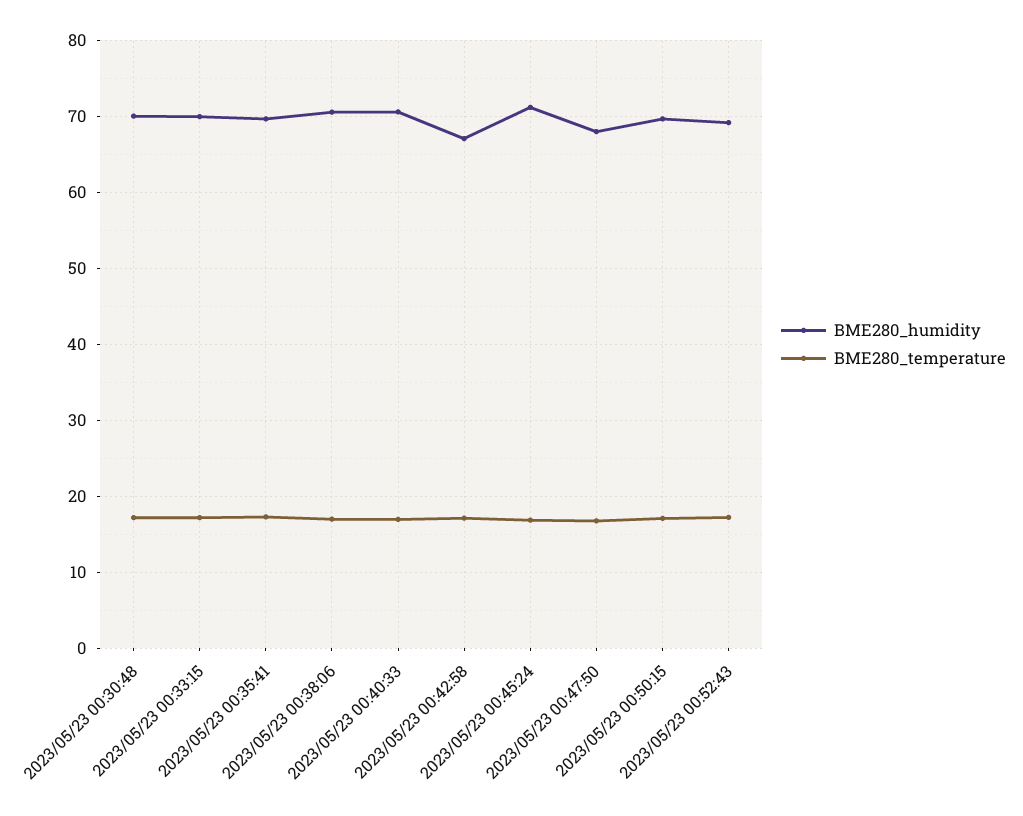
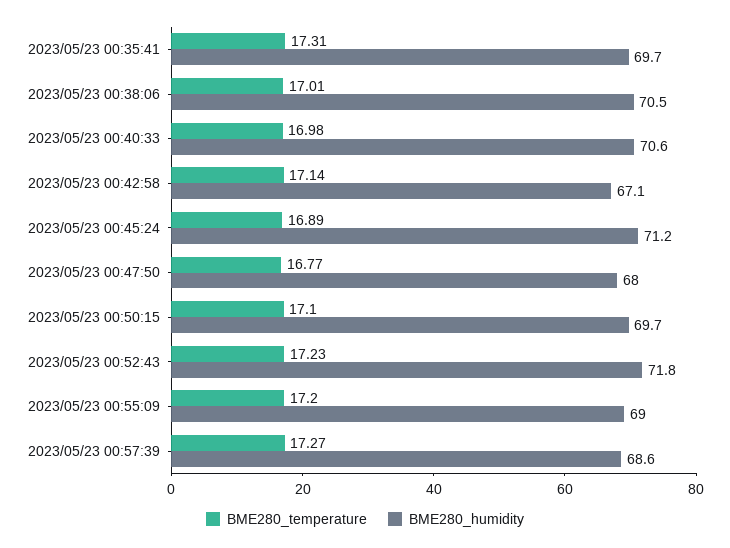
BME280_humidity, 2023/05/23 00:30:48: 70 -> none
BME280_temperature, 2023/05/23 00:30:48: 17 -> none
BME280_humidity, 2023/05/23 00:33:15: 70 -> none
BME280_temperature, 2023/05/23 00:33:15: 17 -> none
BME280_humidity, 2023/05/23 00:52:43: 69 -> 71.8
BME280_temperature, 2023/05/23 00:55:09: none -> 17.2
BME280_humidity, 2023/05/23 00:55:09: none -> 69
BME280_temperature, 2023/05/23 00:57:39: none -> 17.27
BME280_humidity, 2023/05/23 00:57:39: none -> 68.6

